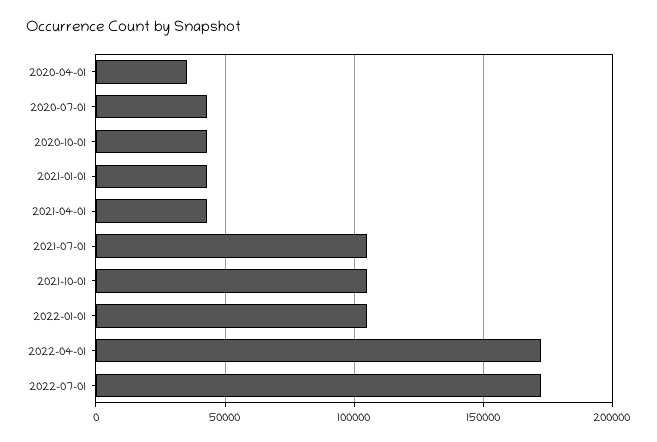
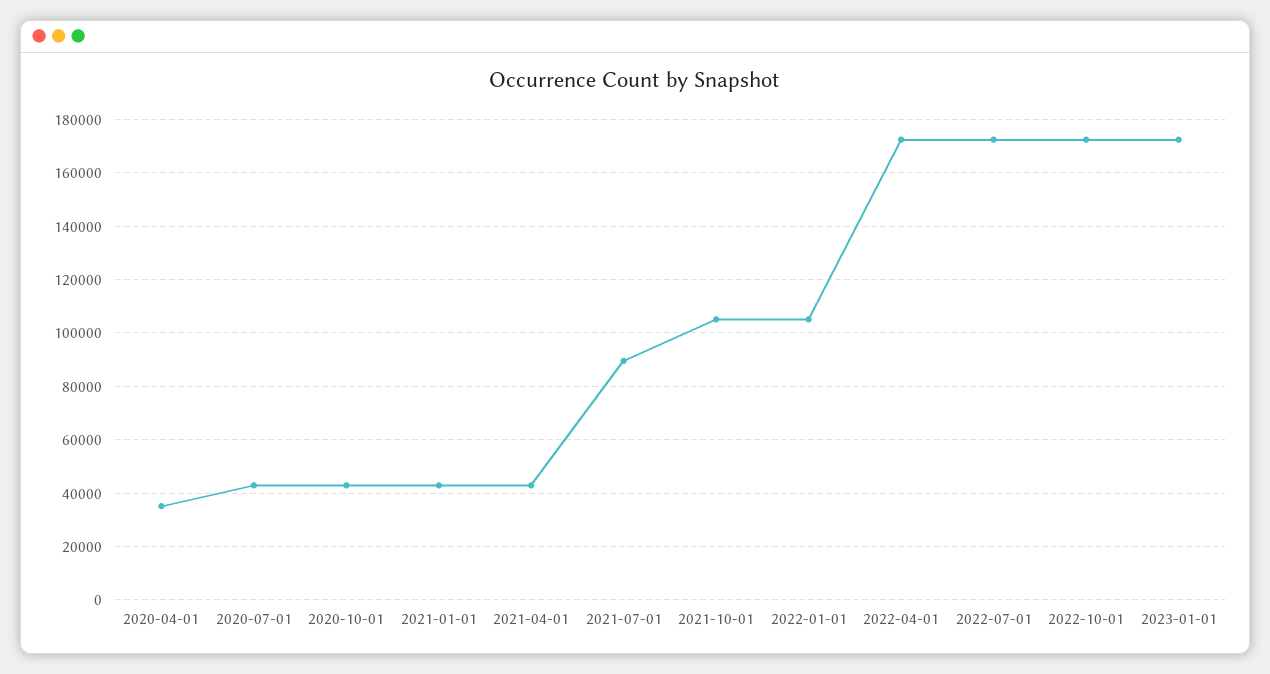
2021-07-01: 105000 -> 90000
2022-10-01: none -> 172500
2023-01-01: none -> 172500

